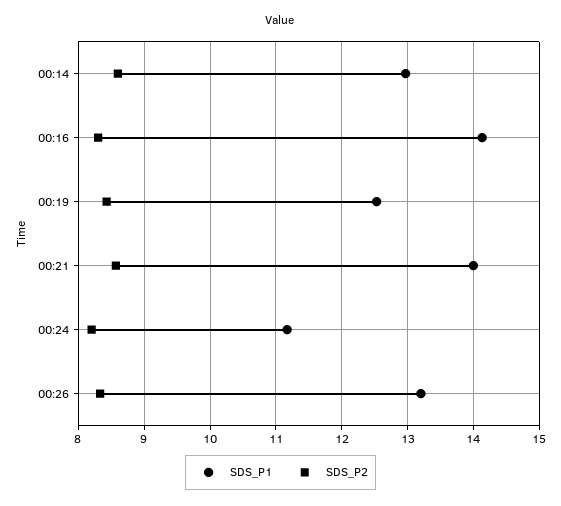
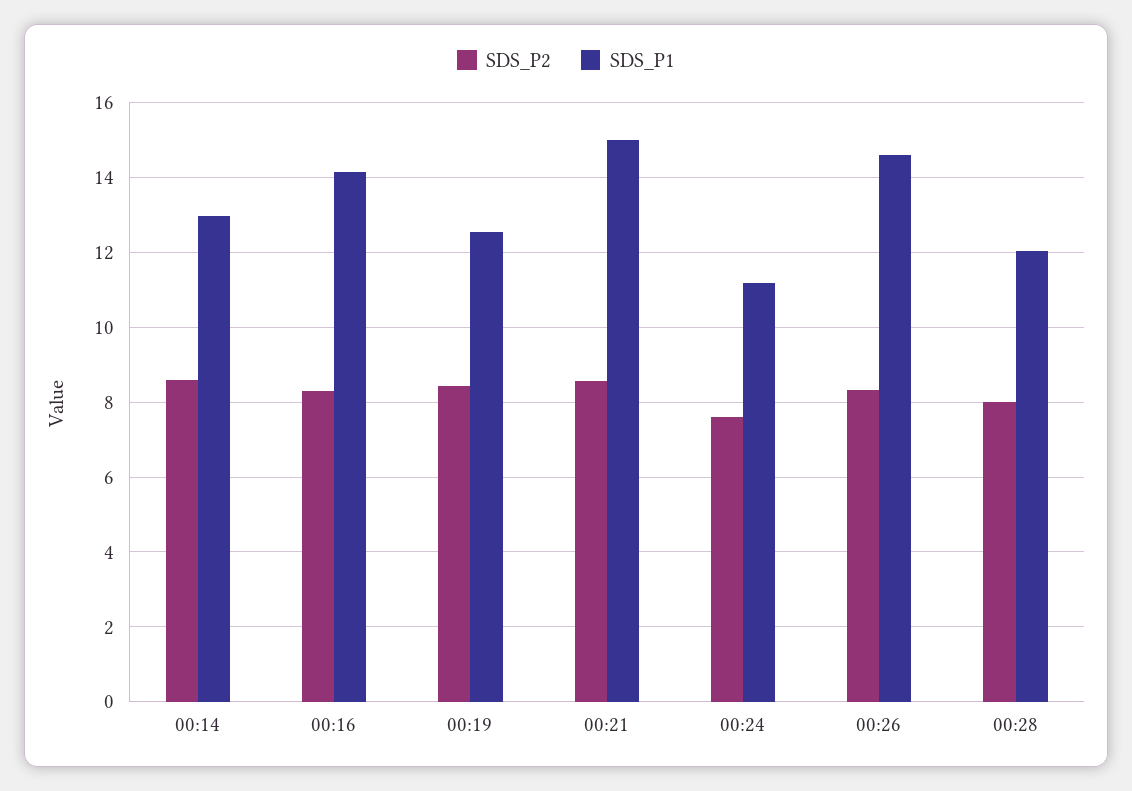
SDS_P1, 00:21: 14 -> 15
SDS_P2, 00:24: 8.2 -> 7.6
SDS_P1, 00:26: 13.2 -> 14.6
SDS_P2, 00:28: none -> 8
SDS_P1, 00:28: none -> 12

